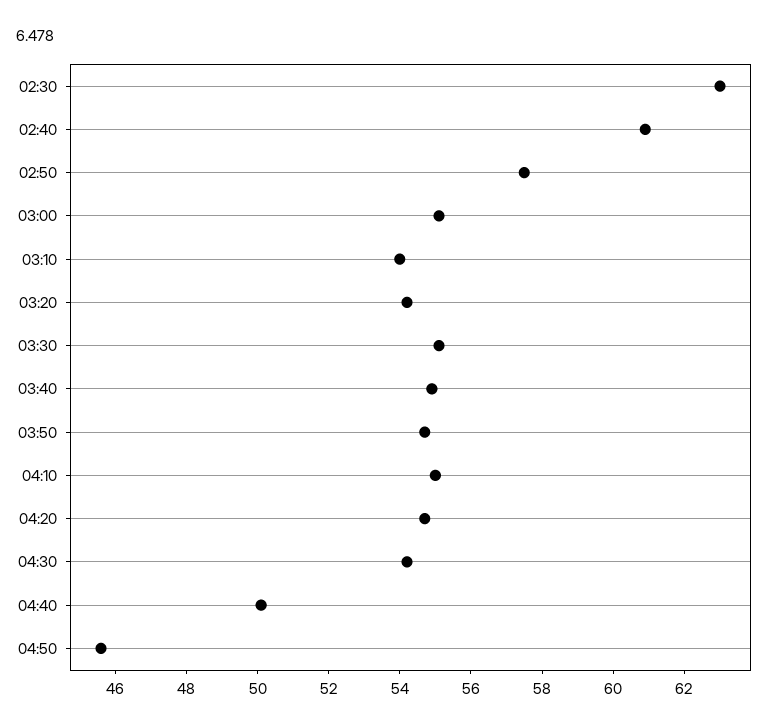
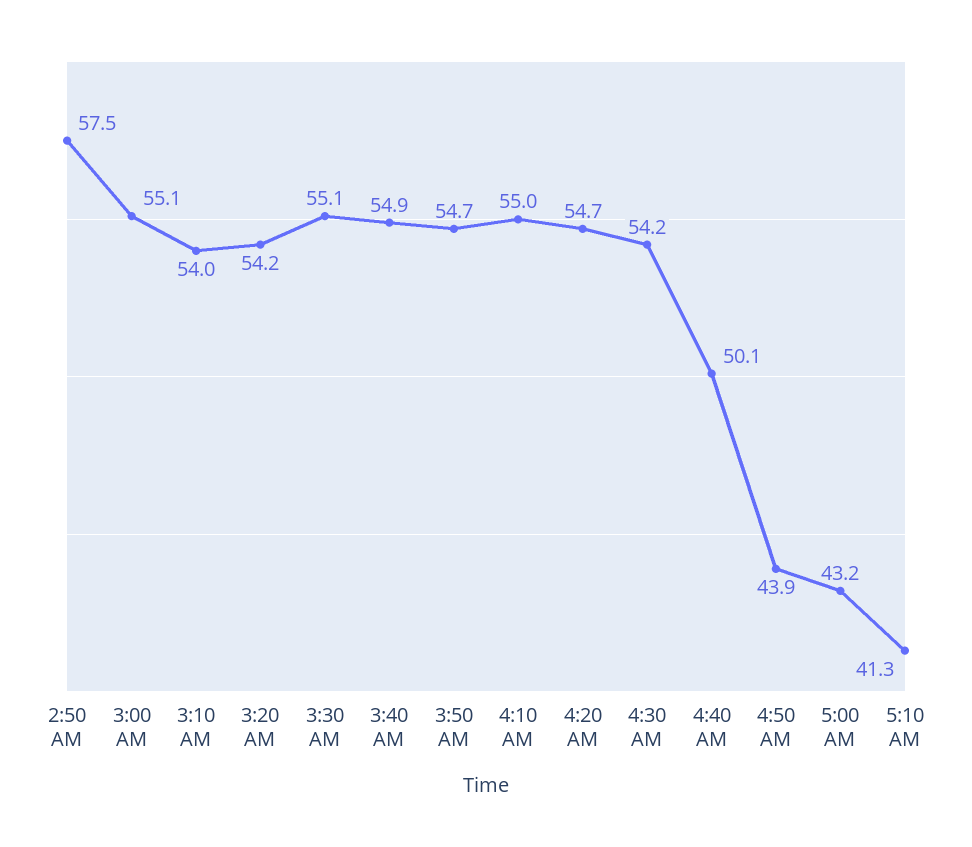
02:30: 63 -> none
02:40: 61 -> none
04:50: 45.5 -> 43.9
5:00 AM: none -> 43.2
5:10 AM: none -> 41.3

